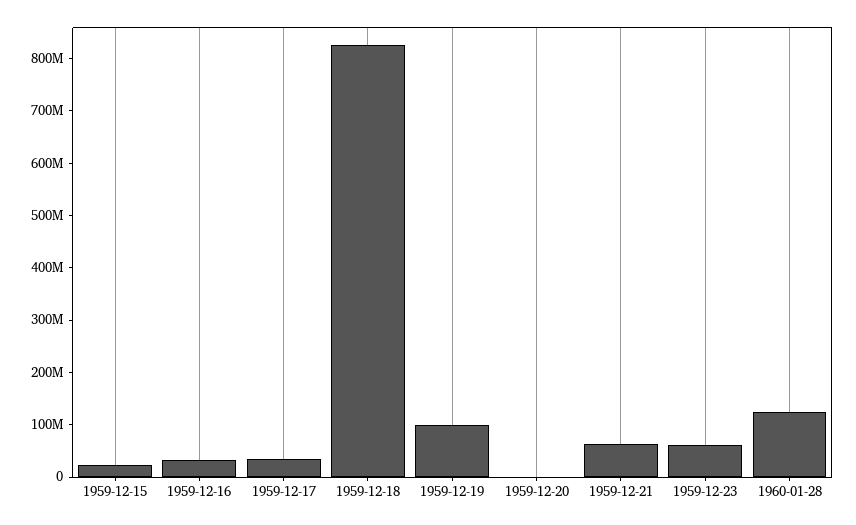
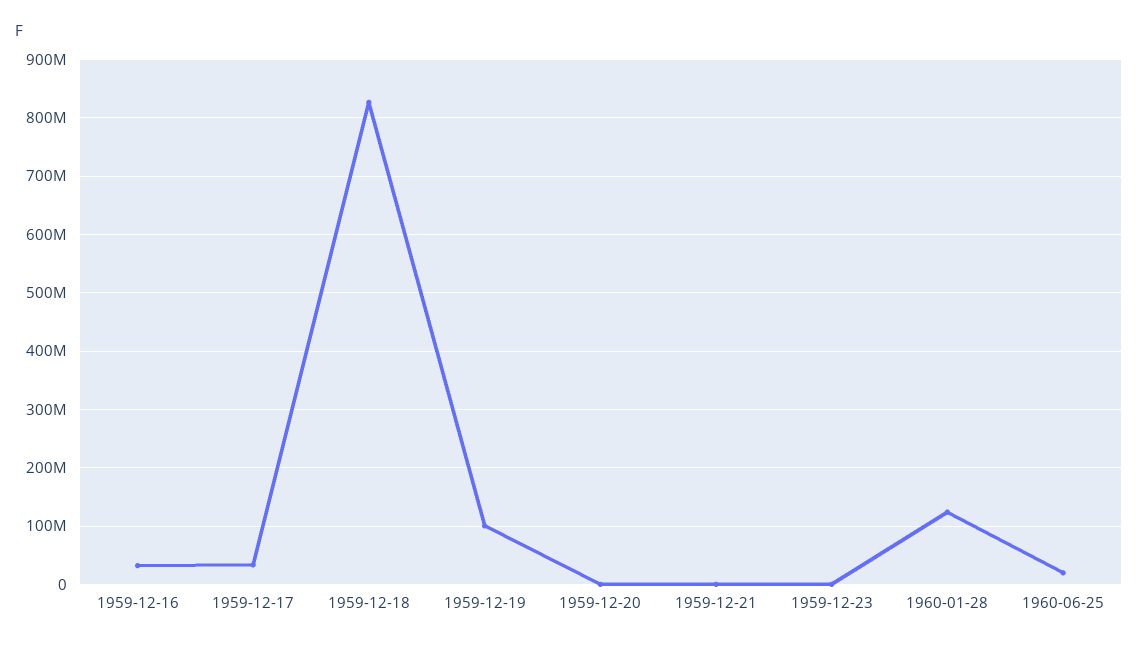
1959-12-15: 20000000 -> none
1959-12-21: 60000000 -> 0
1959-12-23: 60000000 -> 0
1960-06-25: none -> 20000000

